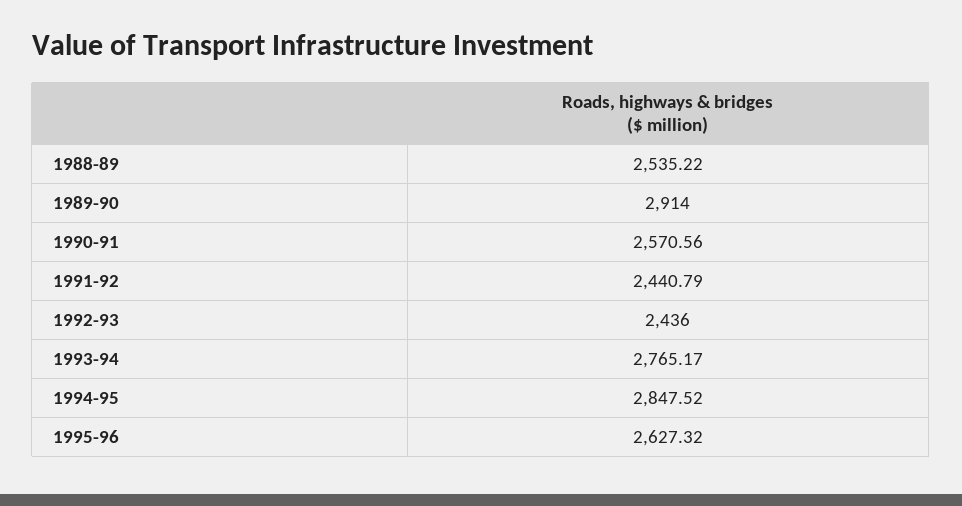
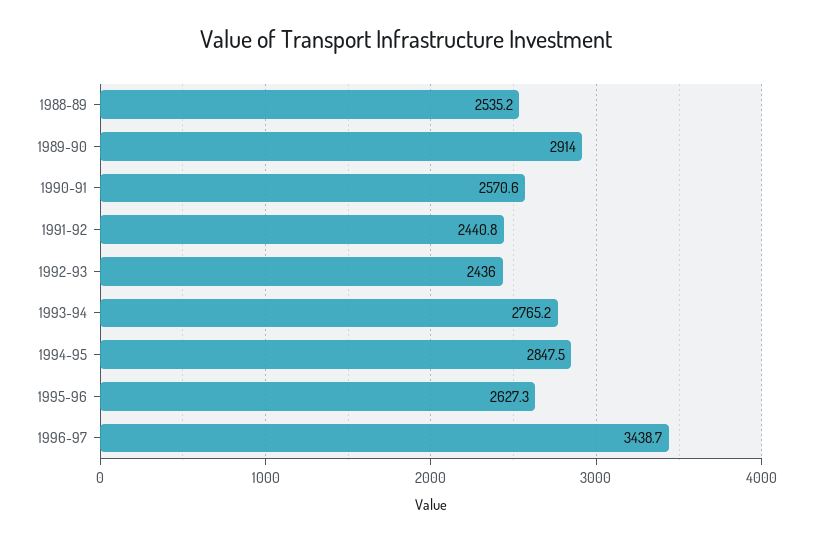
1996-97: none -> 3438.7

